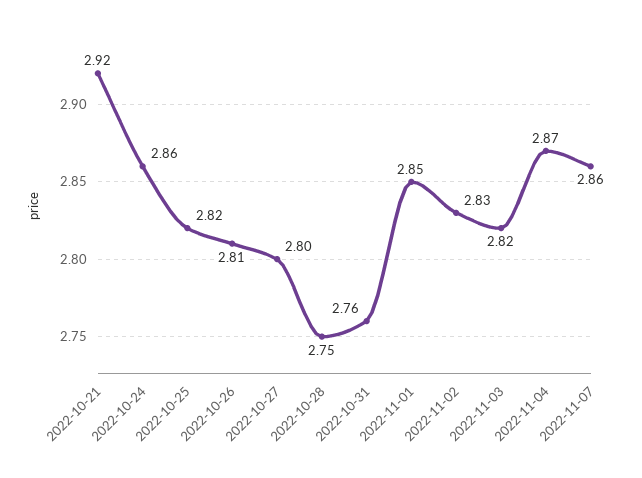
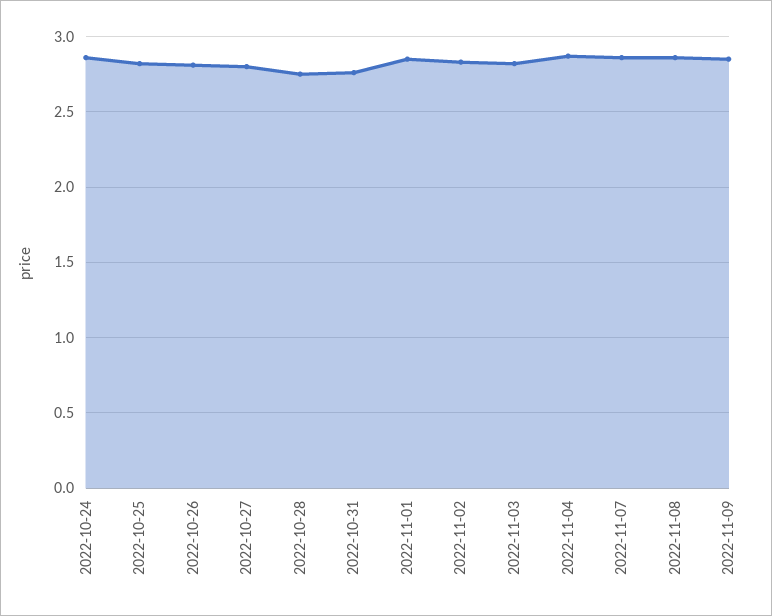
2022-10-21: 2.92 -> none
2022-11-08: none -> 2.85
2022-11-09: none -> 2.85

